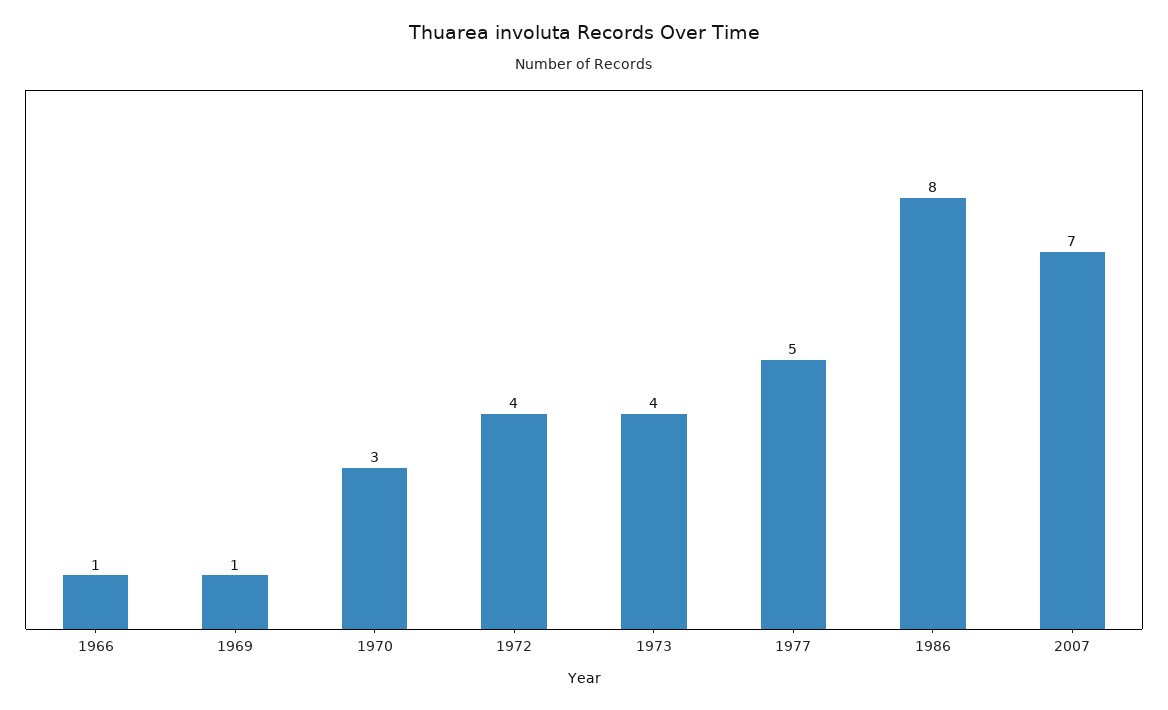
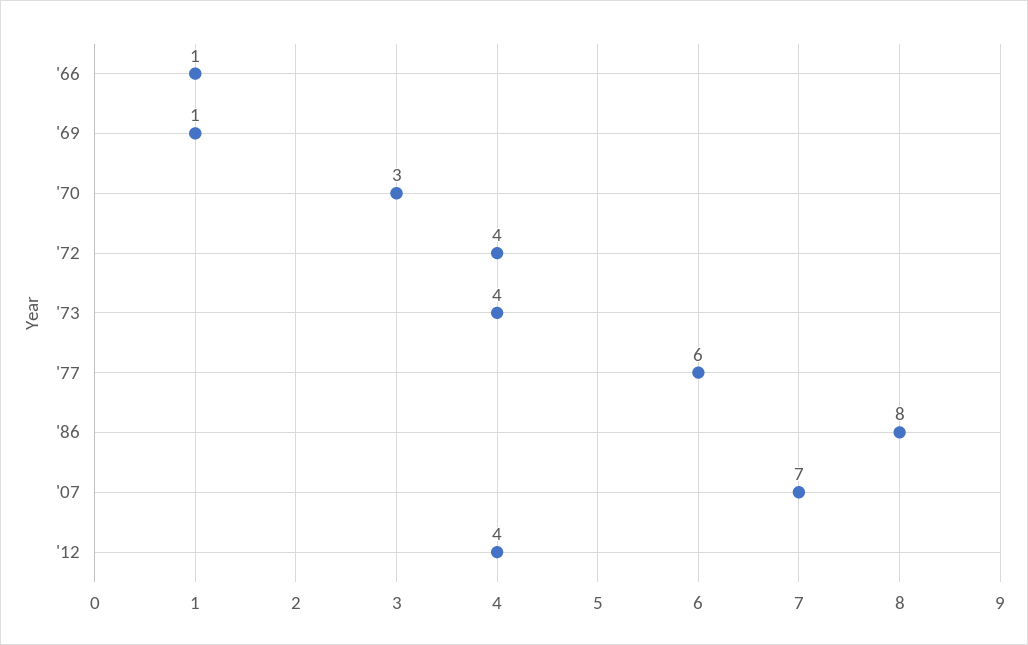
1977: 5 -> 6
'12: none -> 4

